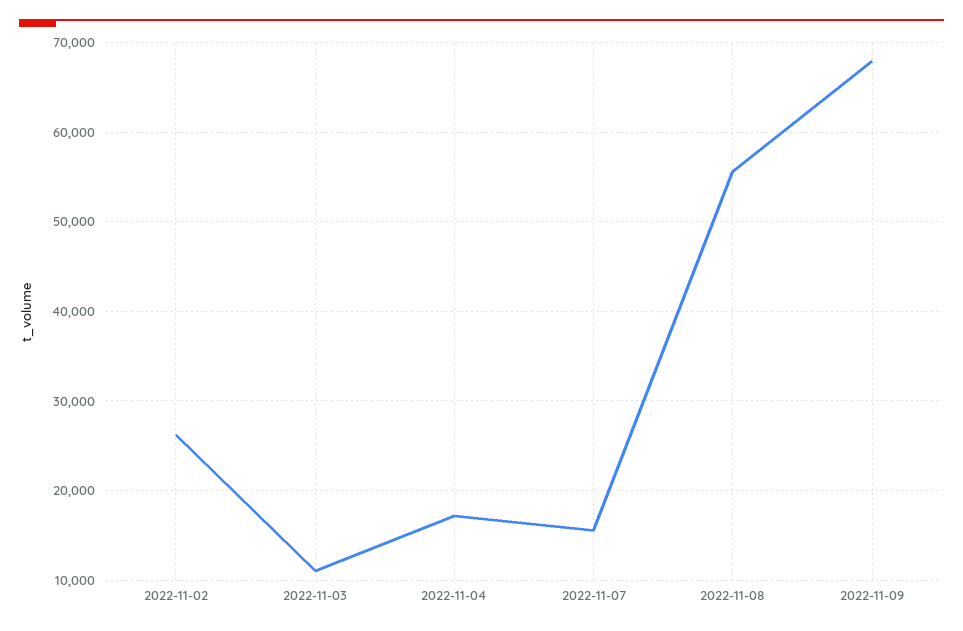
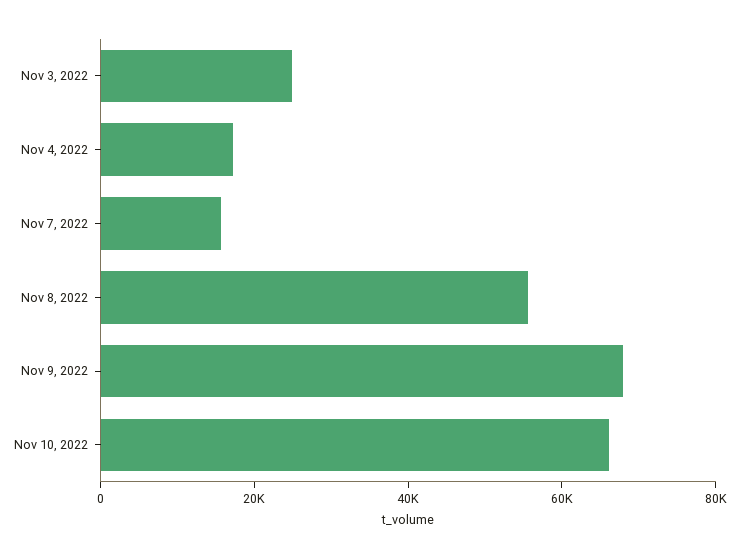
2022-11-02: 26000 -> none
2022-11-03: 11000 -> 25000
Nov 10, 2022: none -> 65000

